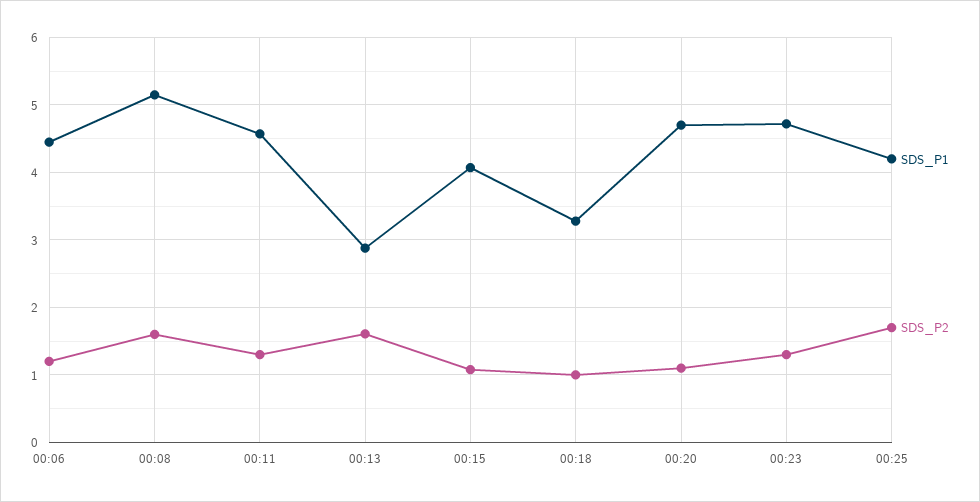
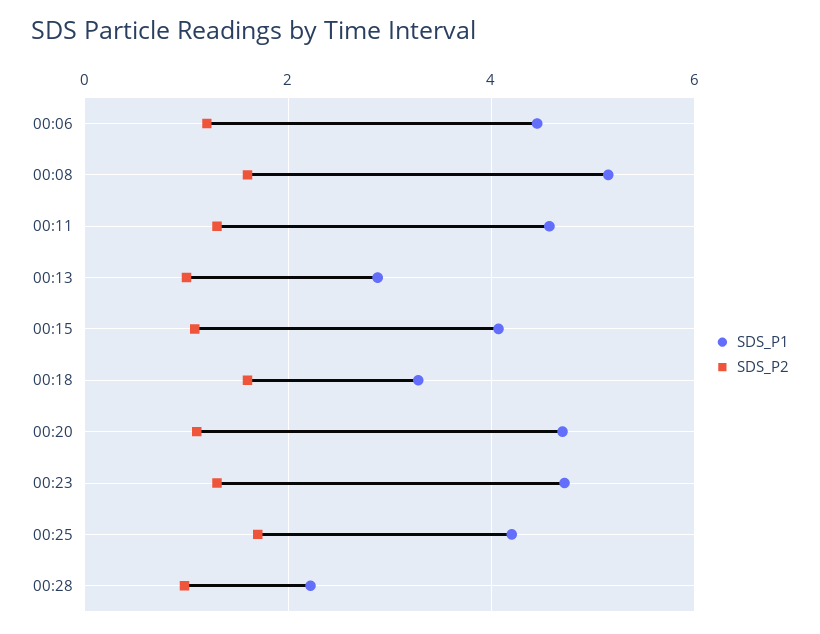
SDS_P2, 00:13: 1.6 -> 1
SDS_P2, 00:18: 1 -> 1.6
SDS_P1, 00:28: none -> 2.2
SDS_P2, 00:28: none -> 1

